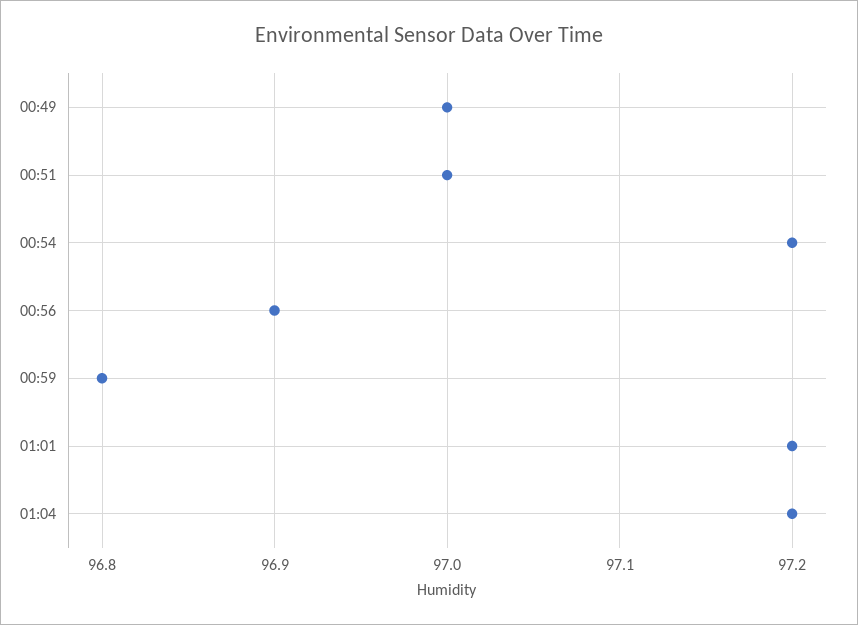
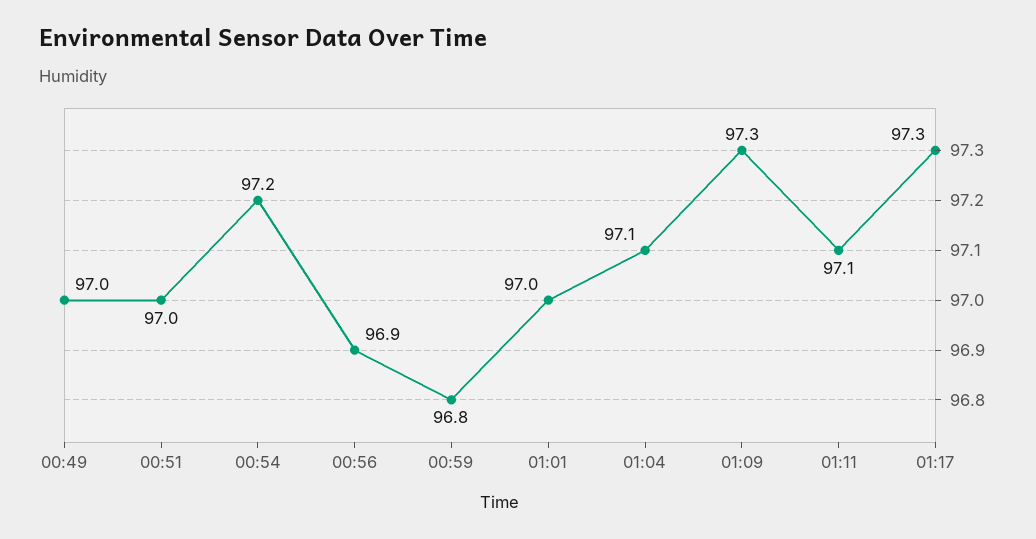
01:01: 97.2 -> 97
01:04: 97.2 -> 97.1
01:09: none -> 97.3
01:11: none -> 97.1
01:17: none -> 97.3

